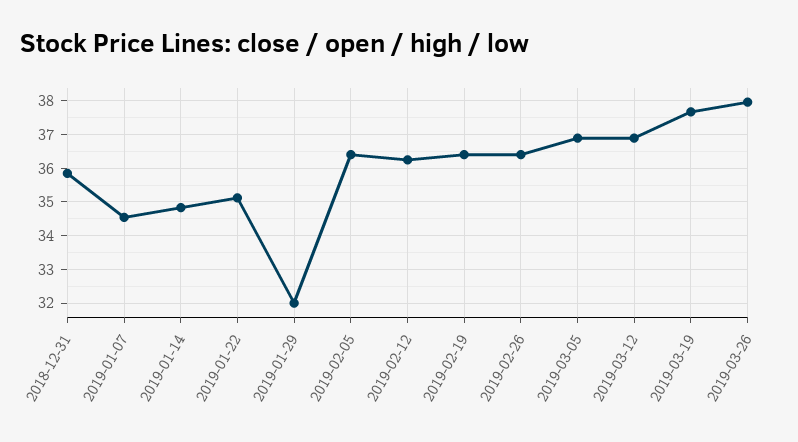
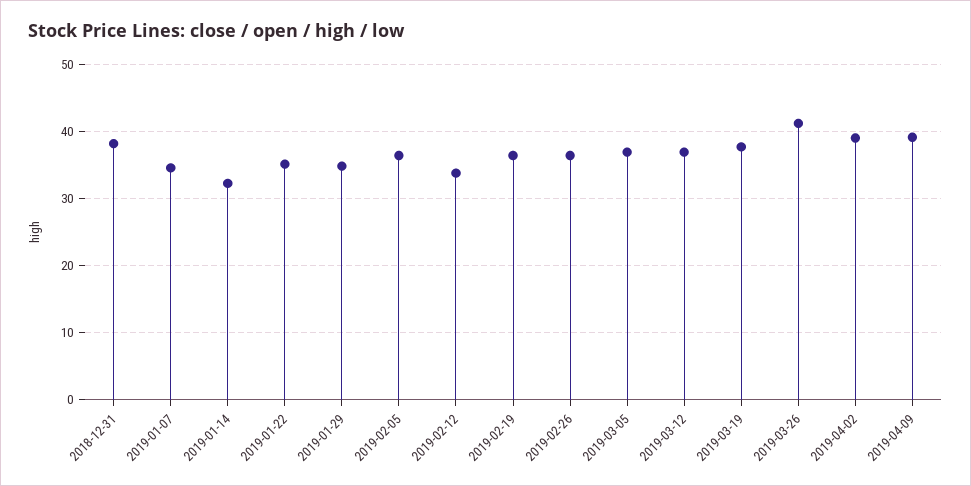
2018-12-31: 35.8 -> 38
2019-01-14: 34.8 -> 32
2019-01-29: 32 -> 35
2019-02-12: 36.2 -> 34
2019-03-26: 38 -> 41
2019-04-02: none -> 39
2019-04-09: none -> 39

